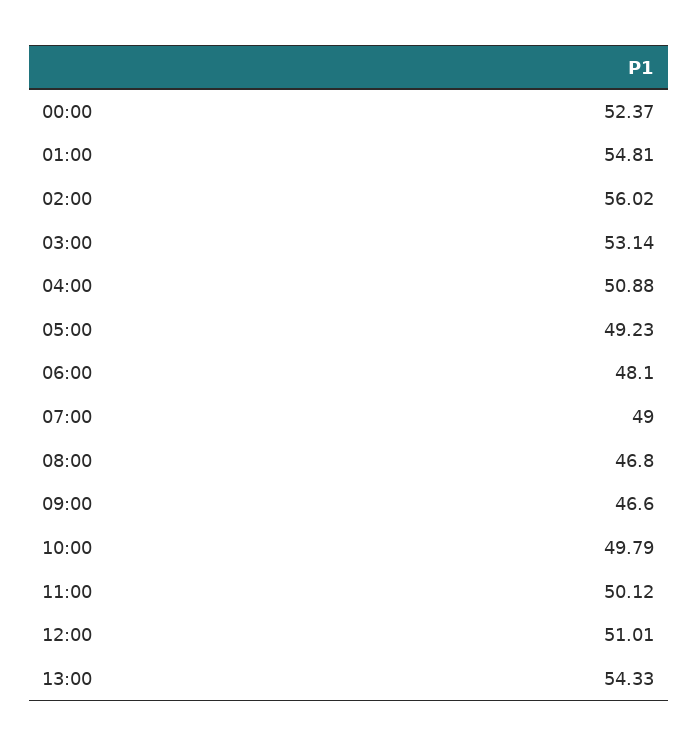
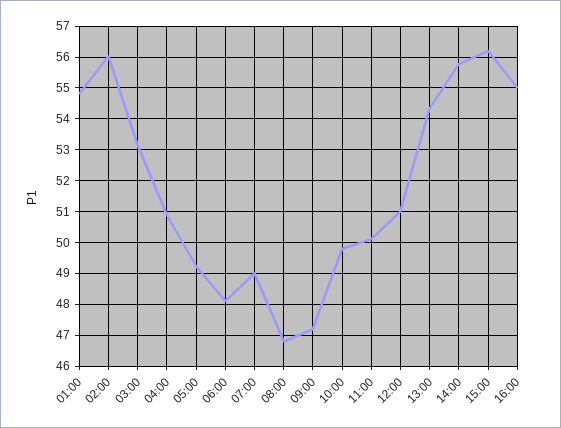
00:00: 52.37 -> none
09:00: 46.6 -> 47.2
14:00: none -> 55.8
15:00: none -> 56.2
16:00: none -> 55

